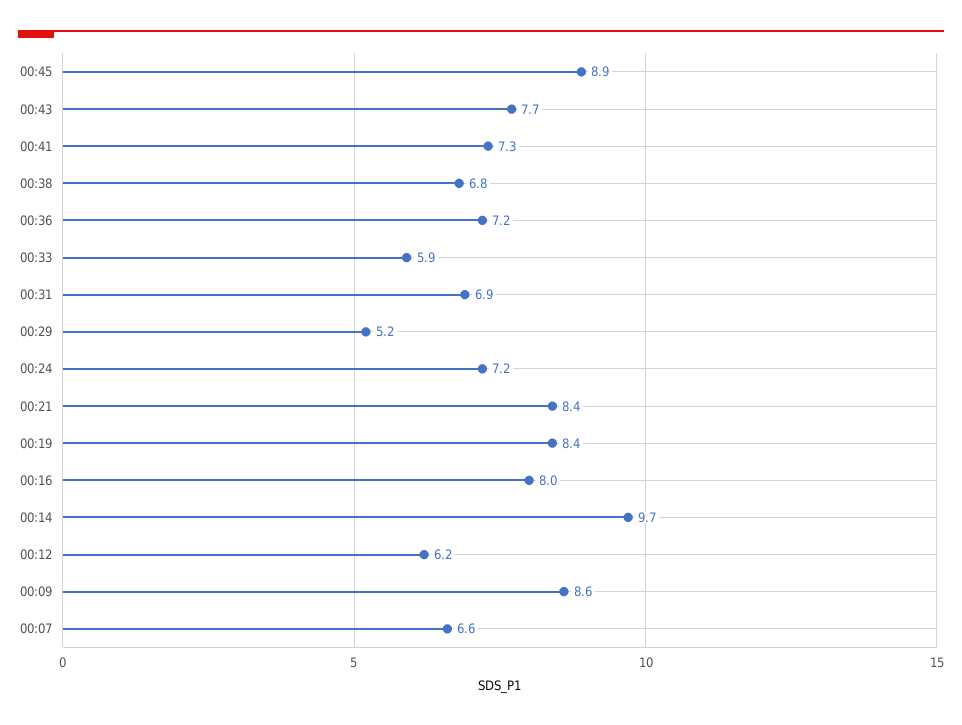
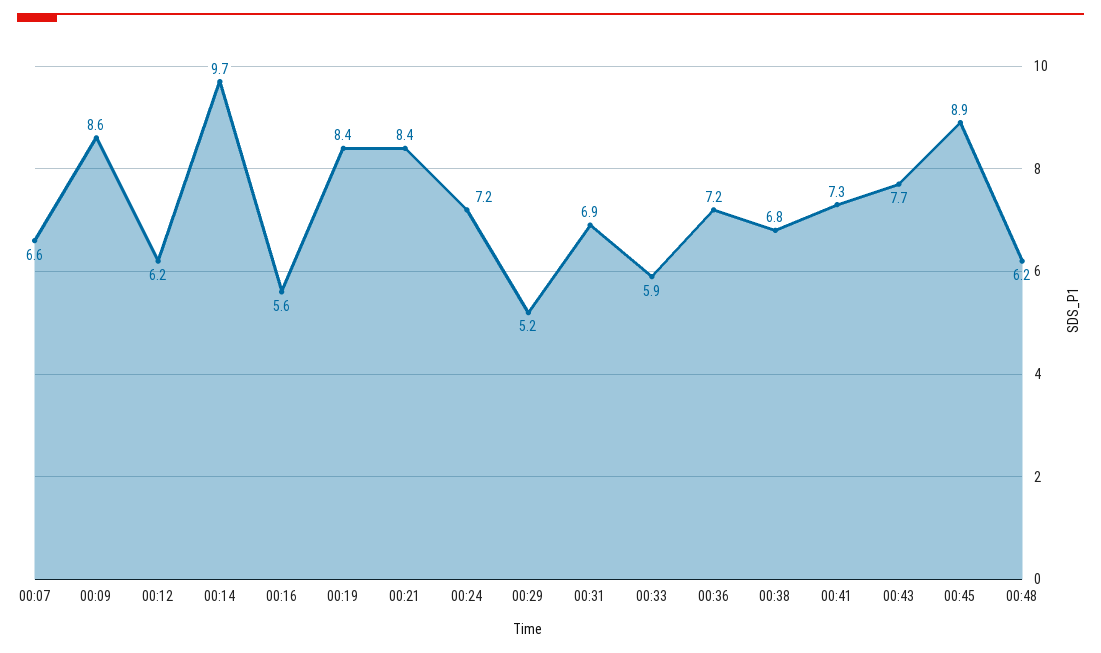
00:16: 8 -> 5.6
00:48: none -> 6.2

